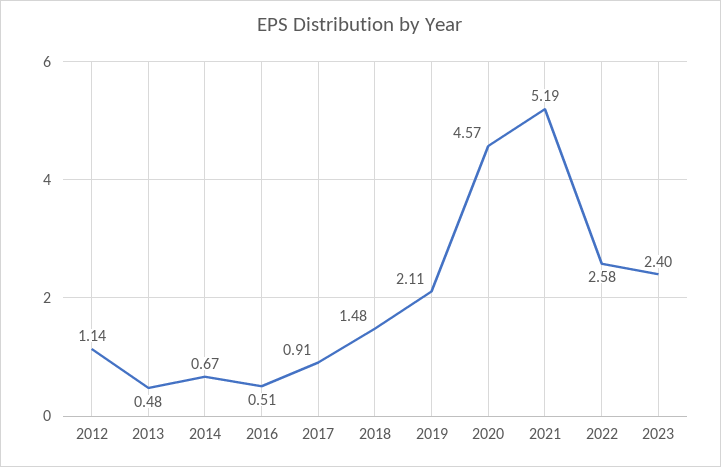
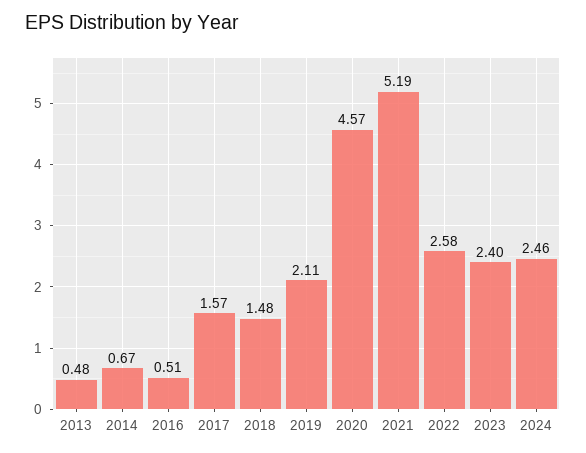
2012: 1.14 -> none
2017: 0.91 -> 1.57
2024: none -> 2.46

